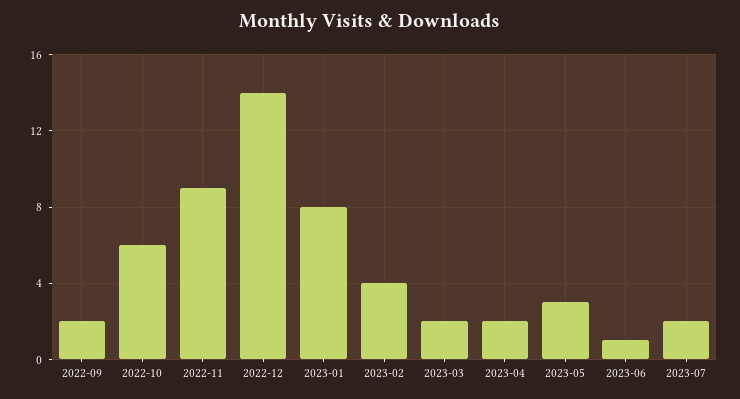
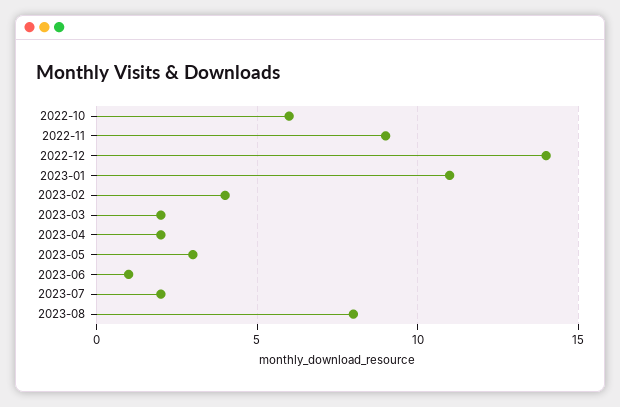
2022-09: 2 -> none
2023-01: 8 -> 11
2023-08: none -> 8

